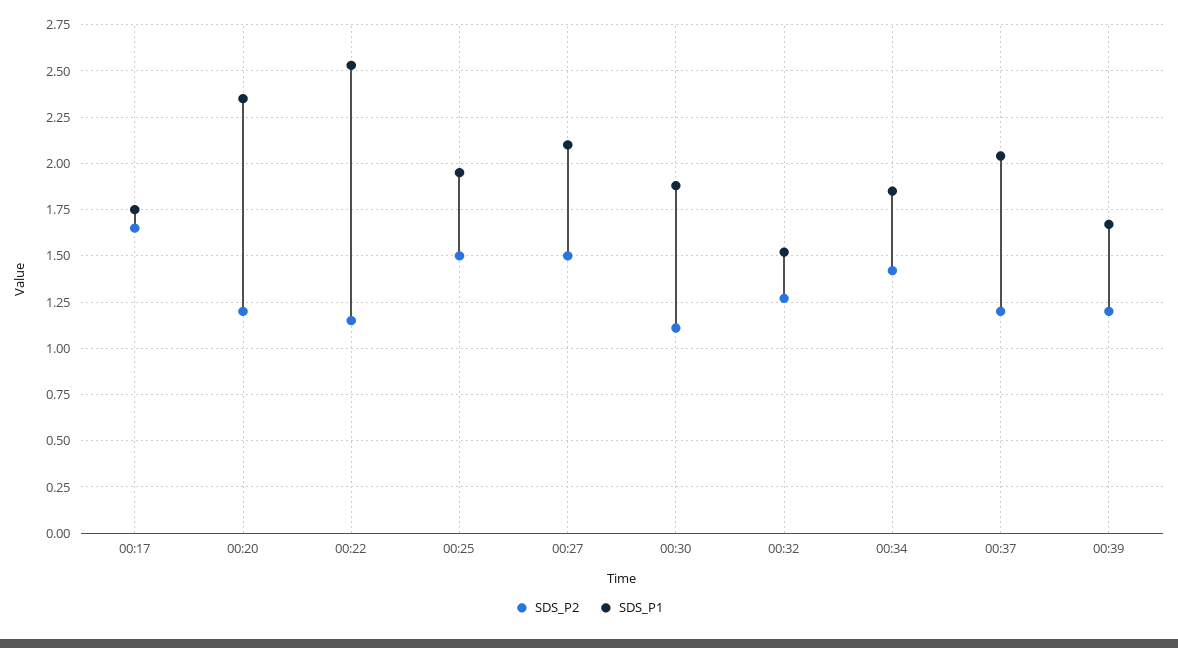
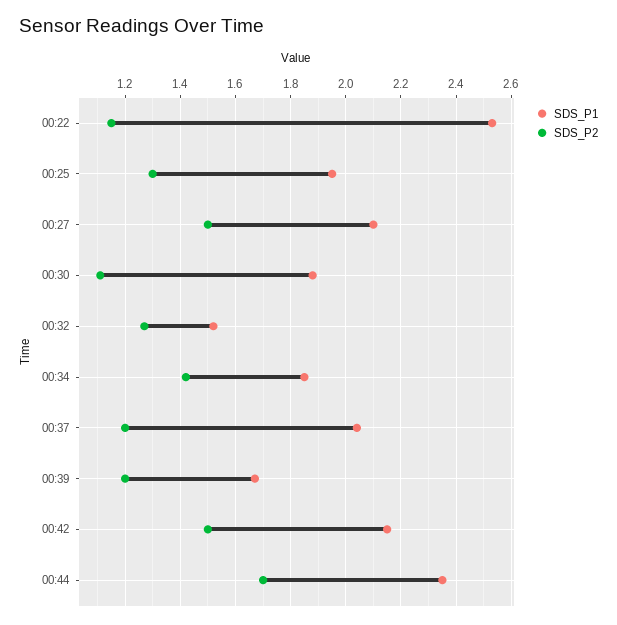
SDS_P2, 00:17: 1.65 -> none
SDS_P1, 00:17: 1.75 -> none
SDS_P2, 00:20: 1.2 -> none
SDS_P1, 00:20: 2.35 -> none
SDS_P2, 00:25: 1.5 -> 1.3
SDS_P1, 00:42: none -> 2.15
SDS_P2, 00:42: none -> 1.5
SDS_P1, 00:44: none -> 2.35
SDS_P2, 00:44: none -> 1.7

